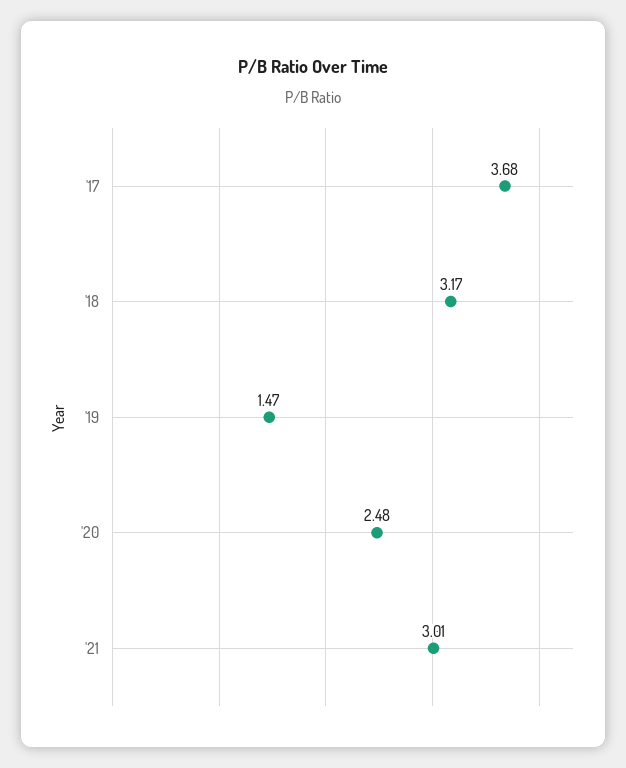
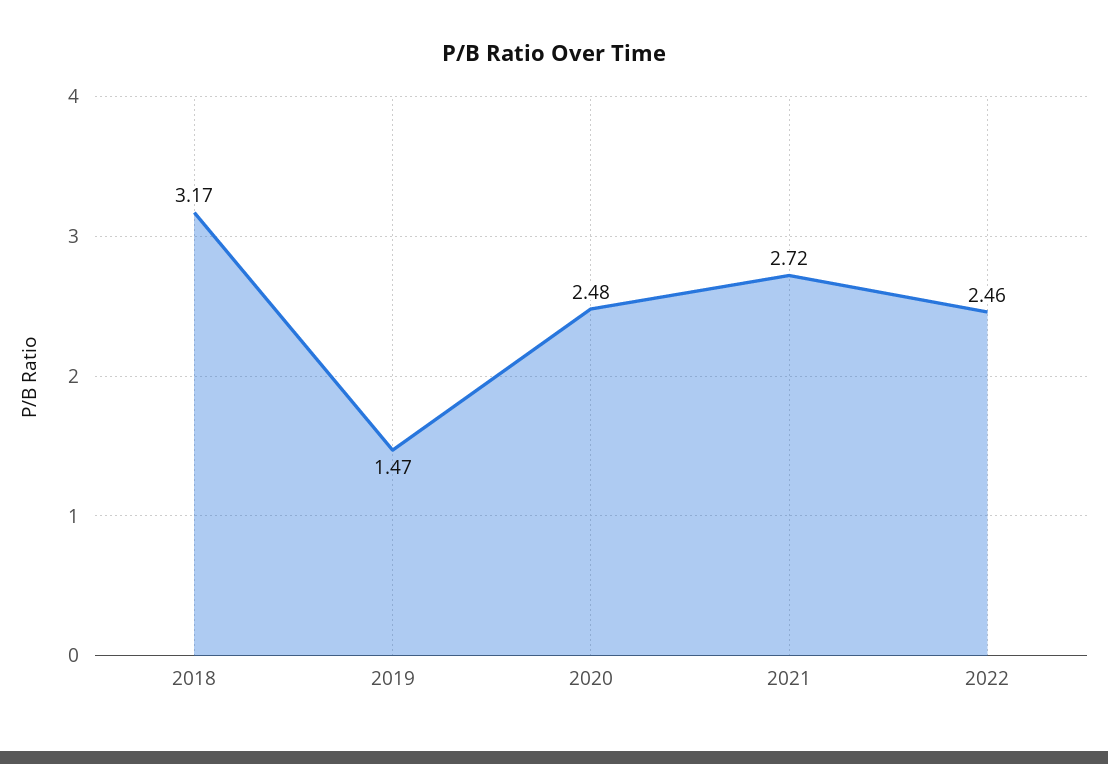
'17: 3.68 -> none
'21: 3.01 -> 2.72
2022: none -> 2.46

